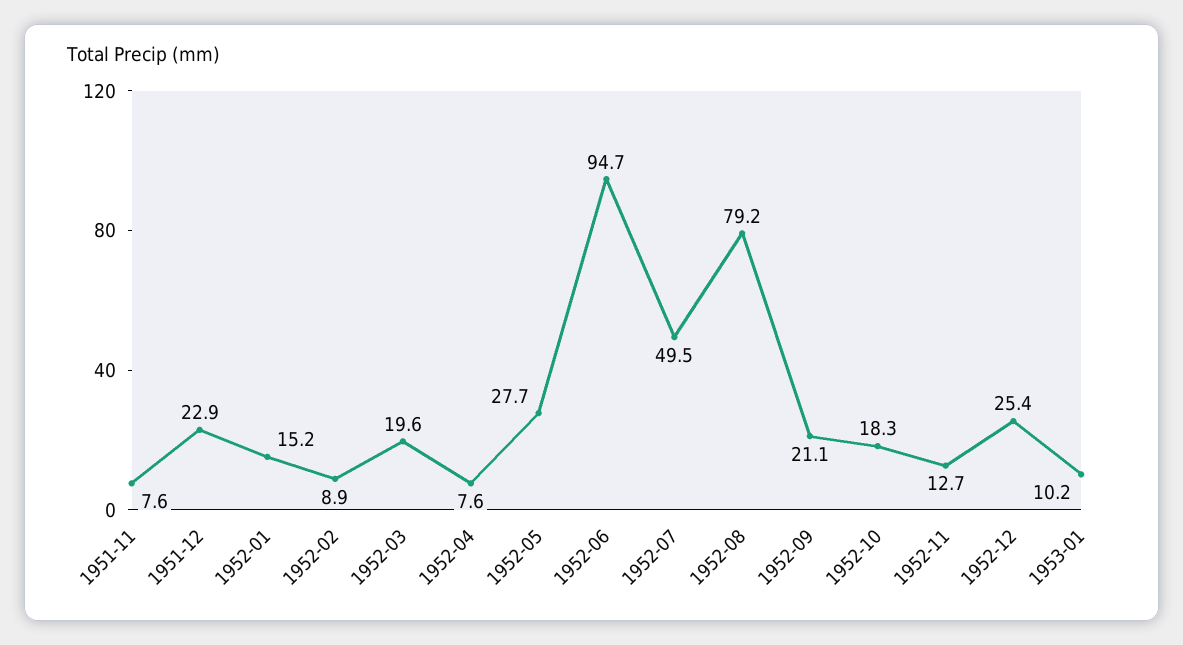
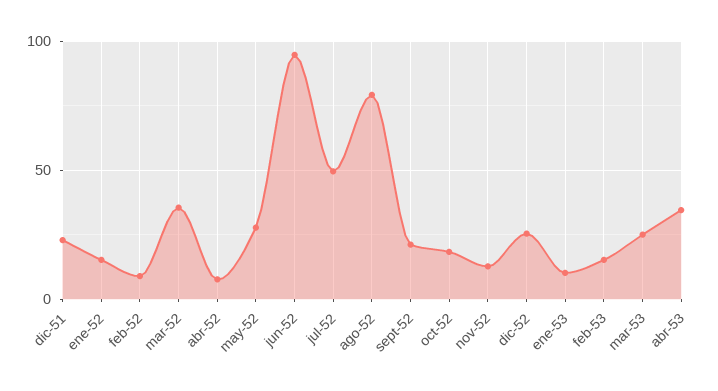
1951-11: 7.6 -> none
1952-03: 19.6 -> 35
feb-53: none -> 15
mar-53: none -> 25
abr-53: none -> 35

